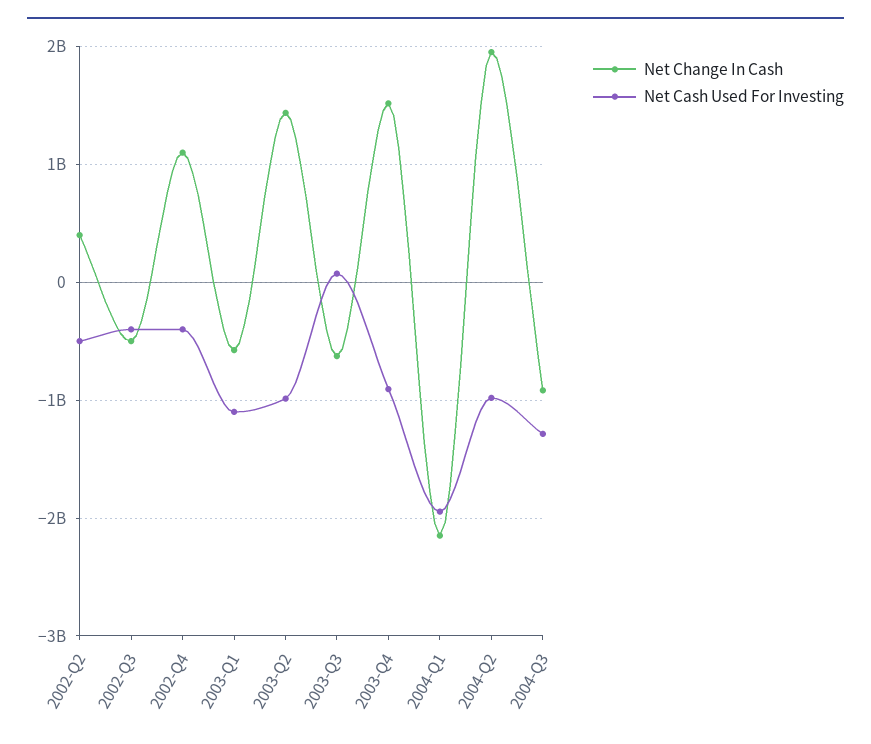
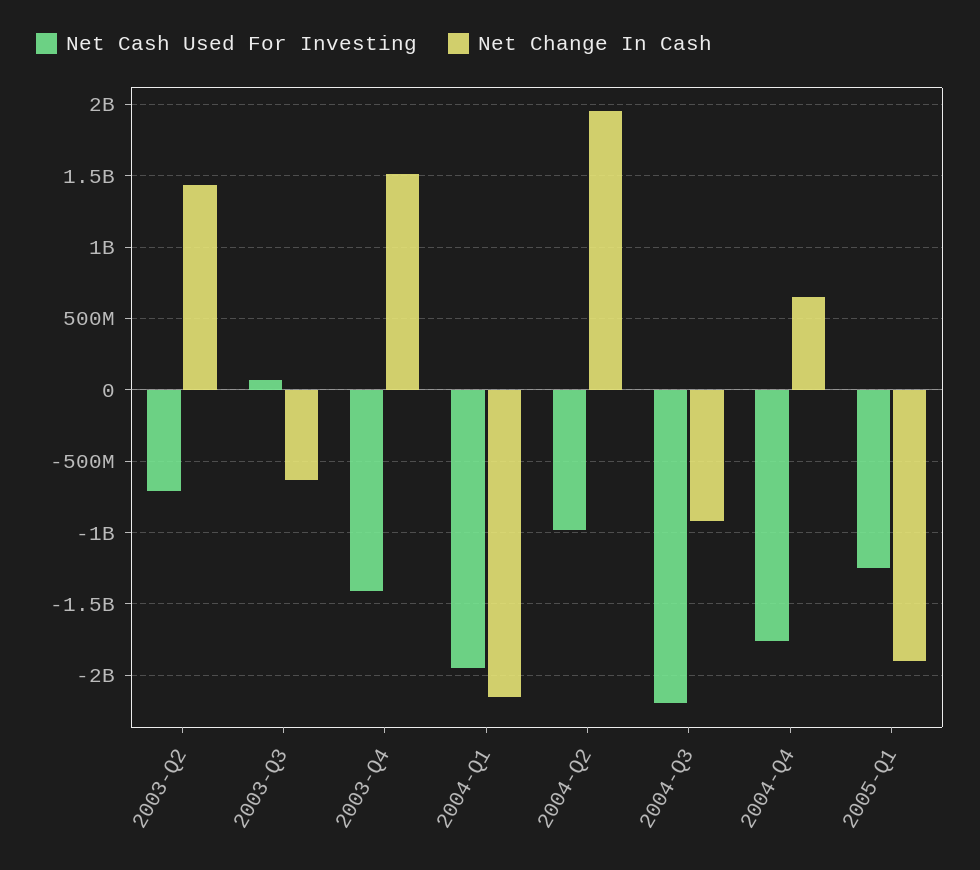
Net Change In Cash, 2002-Q2: 400000000 -> none
Net Cash Used For Investing, 2002-Q2: -500000000 -> none
Net Change In Cash, 2002-Q3: -500000000 -> none
Net Cash Used For Investing, 2002-Q3: -400000000 -> none
Net Change In Cash, 2002-Q4: 1100000000 -> none
Net Cash Used For Investing, 2002-Q4: -400000000 -> none
Net Change In Cash, 2003-Q1: -600000000 -> none
Net Cash Used For Investing, 2003-Q1: -1100000000 -> none
Net Cash Used For Investing, 2003-Q2: -1000000000 -> -700000000
Net Cash Used For Investing, 2003-Q4: -900000000 -> -1400000000
Net Cash Used For Investing, 2004-Q3: -1300000000 -> -2200000000
Net Cash Used For Investing, 2004-Q4: none -> -1750000000
Net Change In Cash, 2004-Q4: none -> 650000000
Net Cash Used For Investing, 2005-Q1: none -> -1250000000
Net Change In Cash, 2005-Q1: none -> -1900000000

